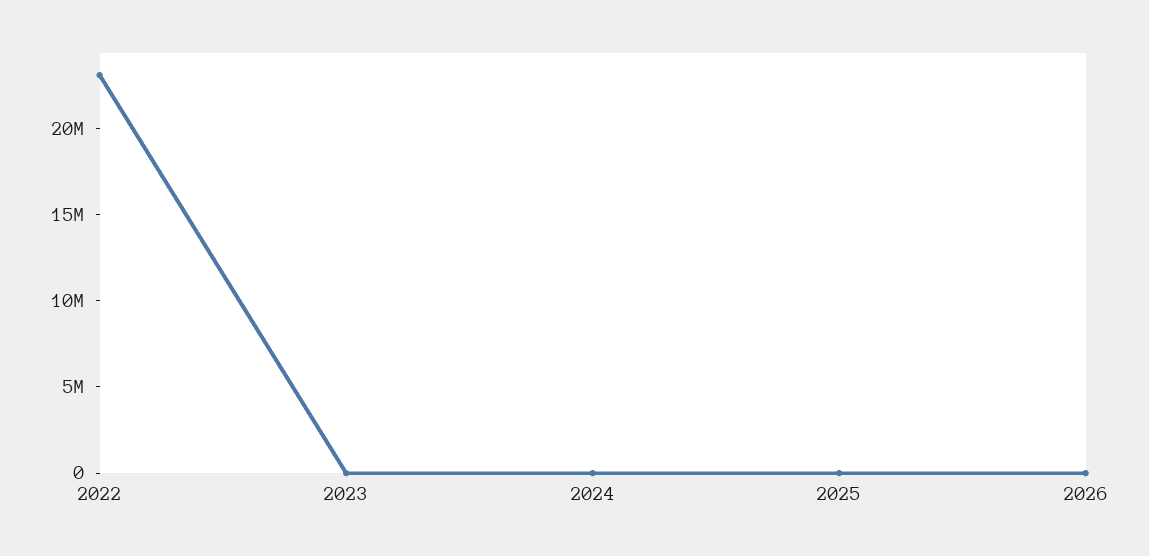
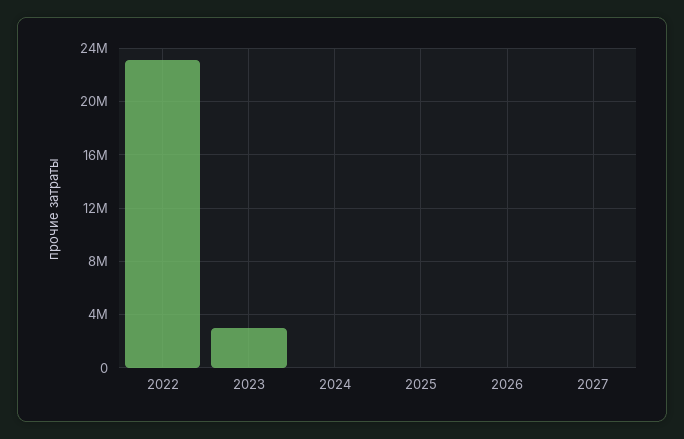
2023: 0 -> 3000000
2027: none -> 0

